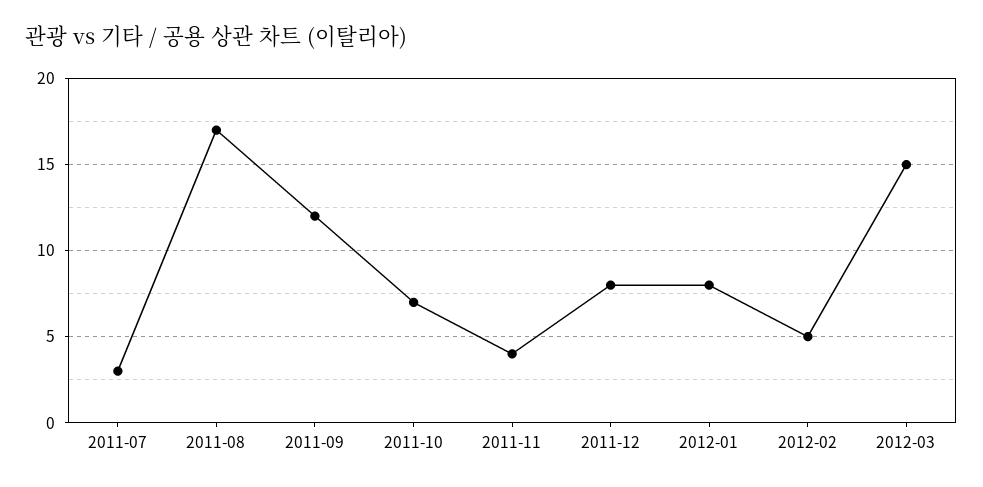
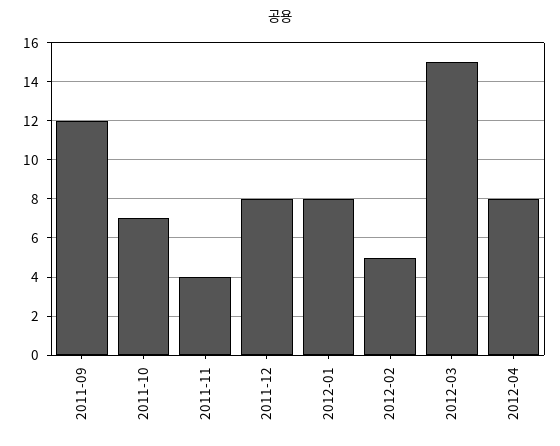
2011-07: 3 -> none
2011-08: 17 -> none
2012-04: none -> 8

